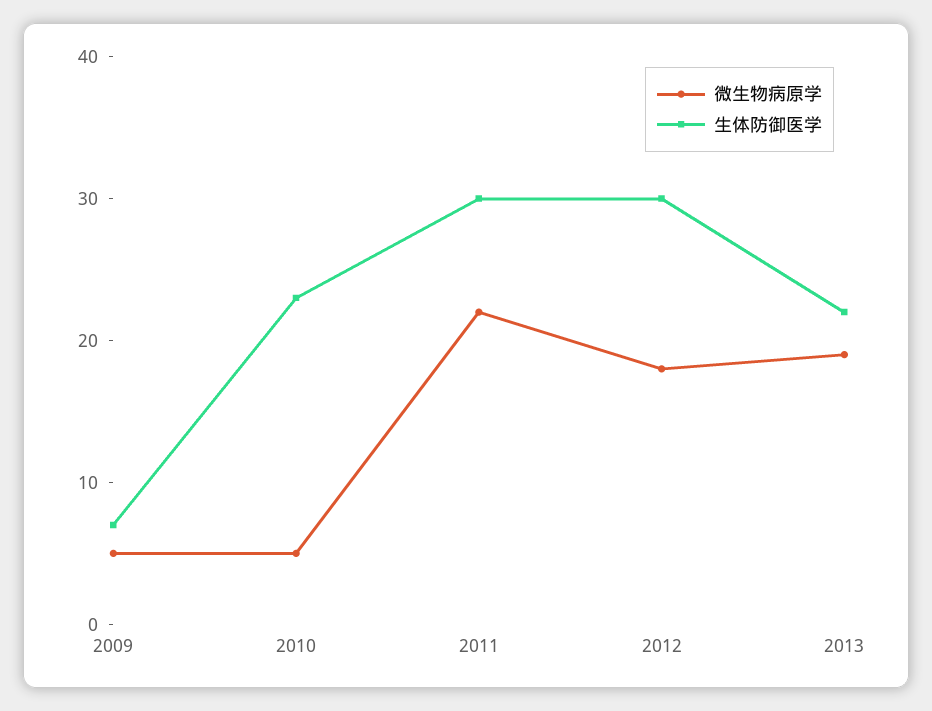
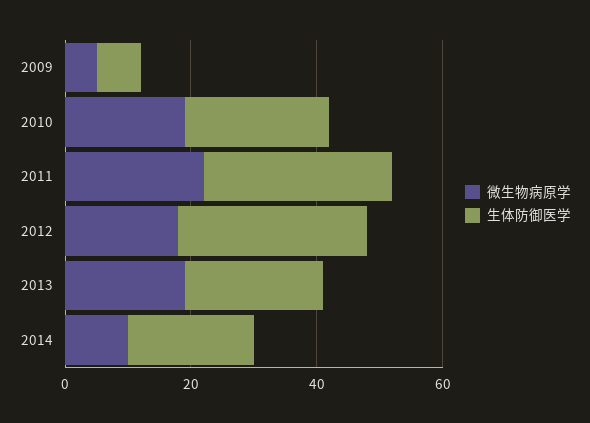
微生物病原学, 2010: 5 -> 20
微生物病原学, 2014: none -> 10
生体防御医学, 2014: none -> 20

